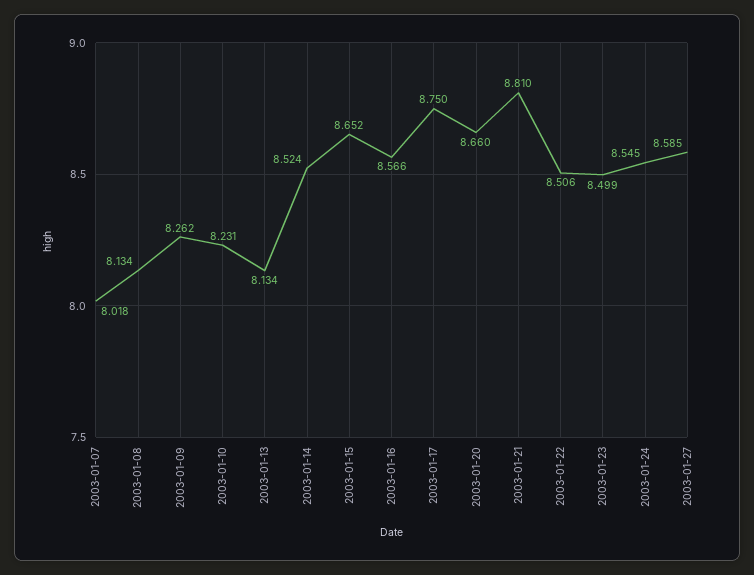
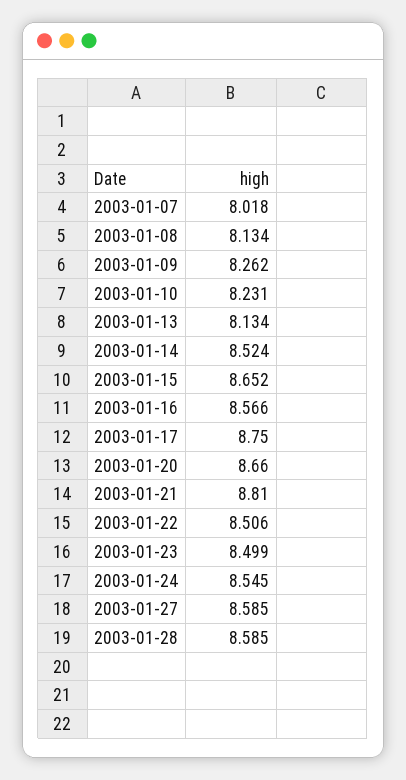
2003-01-28: none -> 8.585

